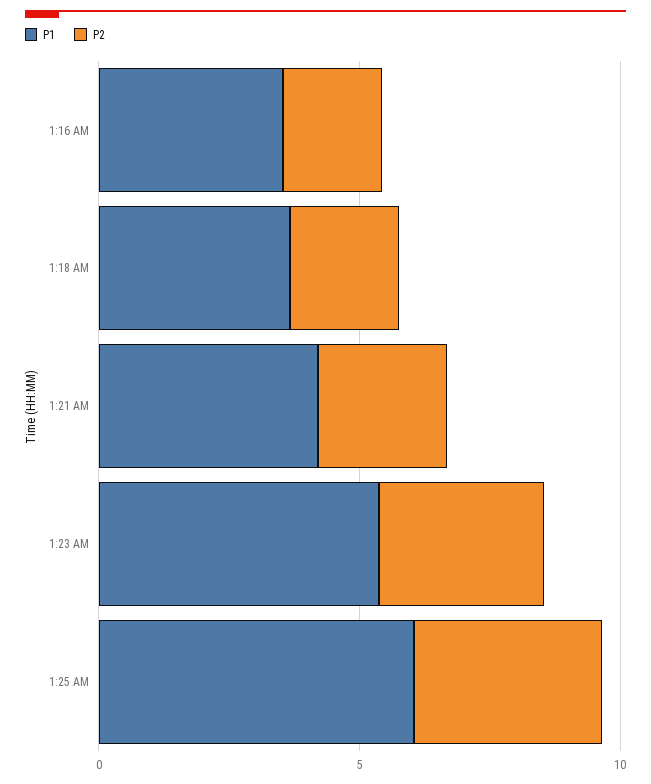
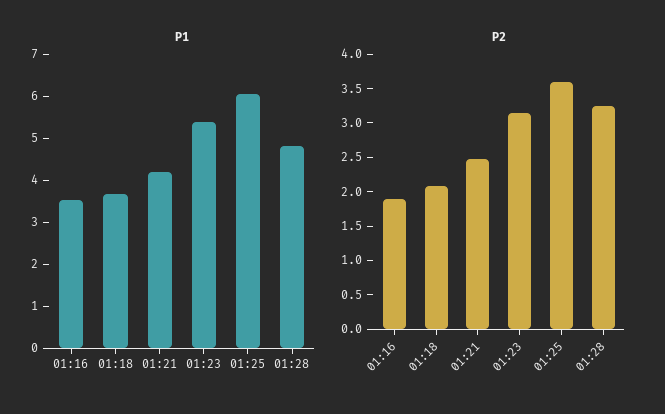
P1, 01:28: none -> 4.8
P2, 01:28: none -> 3.25

